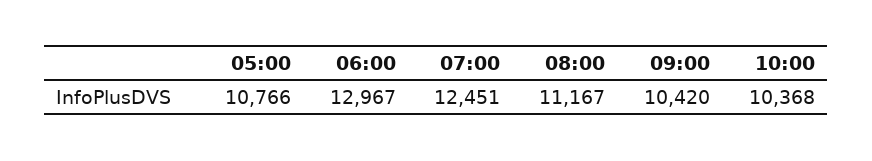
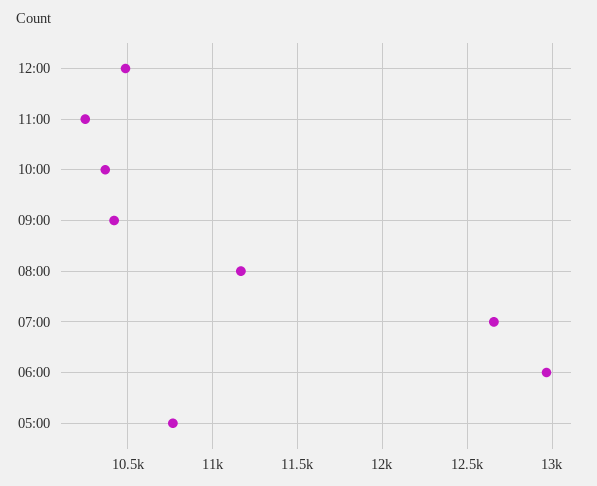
07:00: 12451 -> 12650
12:00: none -> 10500
11:00: none -> 10250

